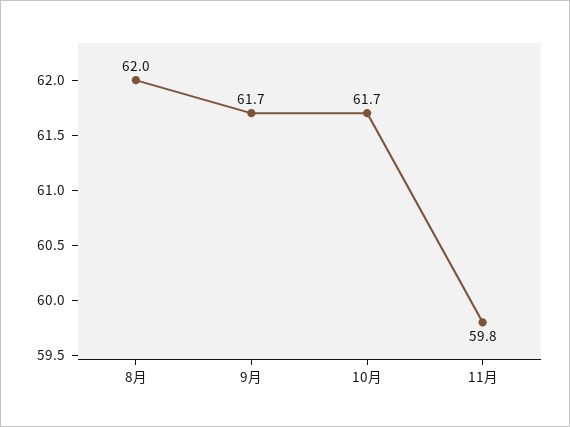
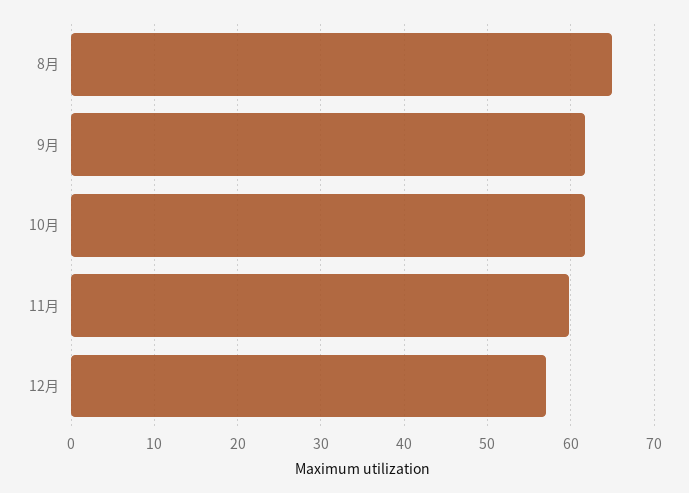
8月: 62 -> 65
12月: none -> 57

